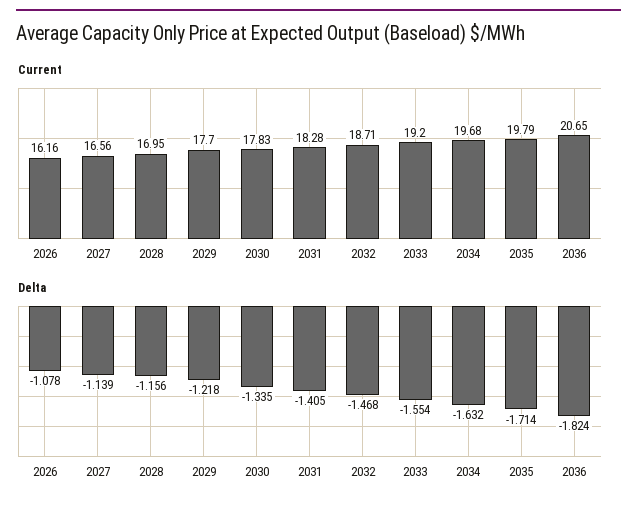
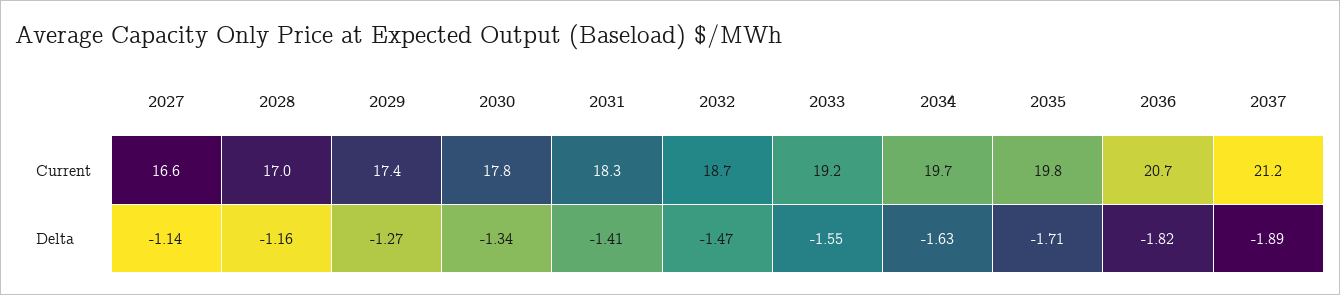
Current, 2026: 16.16 -> none
Current, 2029: 17.7 -> 17.4
Delta, 2026: -1.078 -> none
Delta, 2029: -1.218 -> -1.27
Current, 2037: none -> 21.2
Delta, 2037: none -> -1.89

